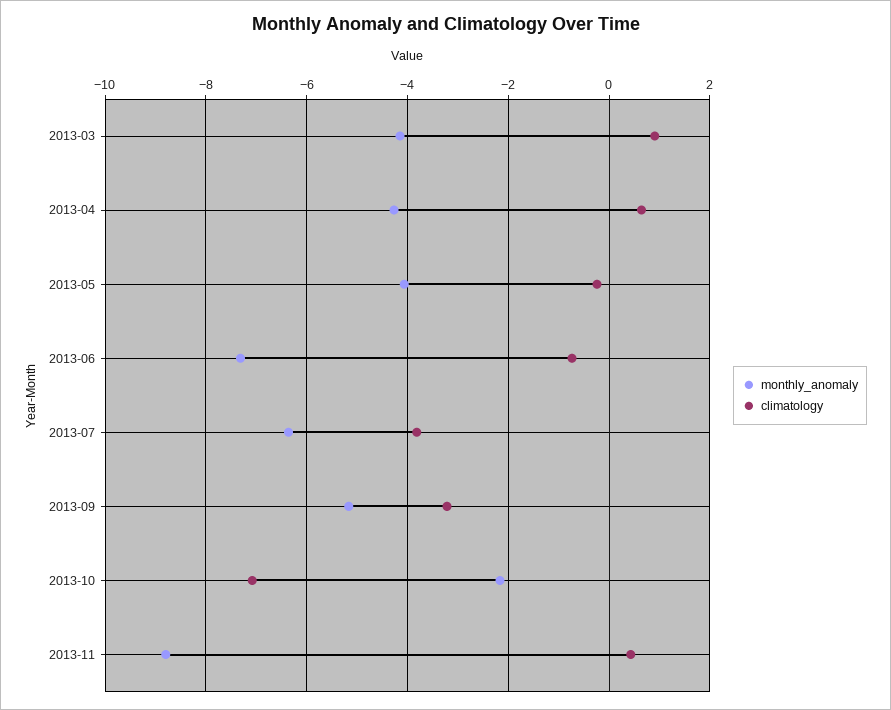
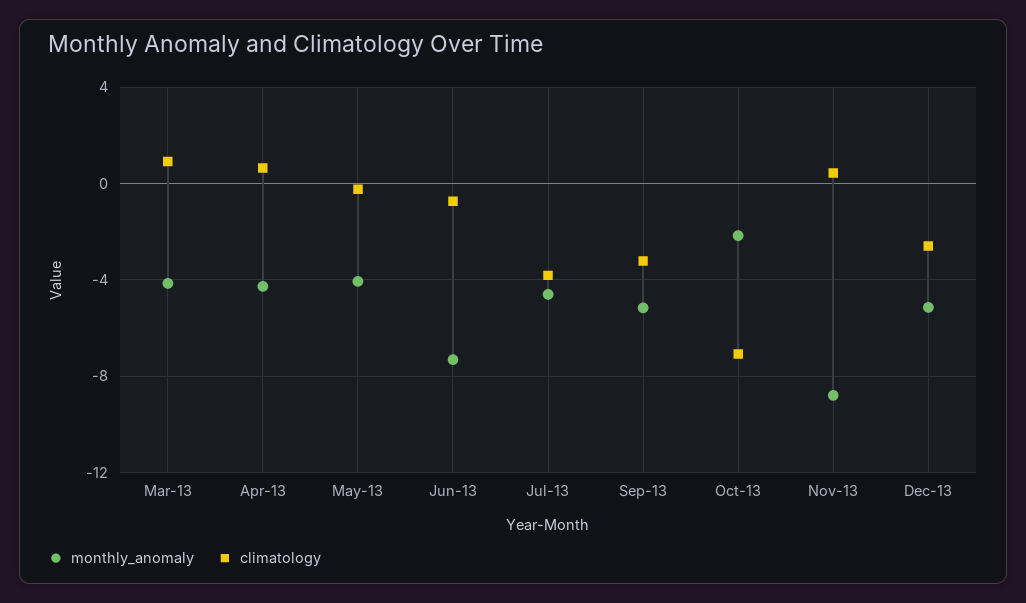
monthly_anomaly, 2013-07: -6.4 -> -4.5
monthly_anomaly, Dec-13: none -> -5
climatology, Dec-13: none -> -2.5

